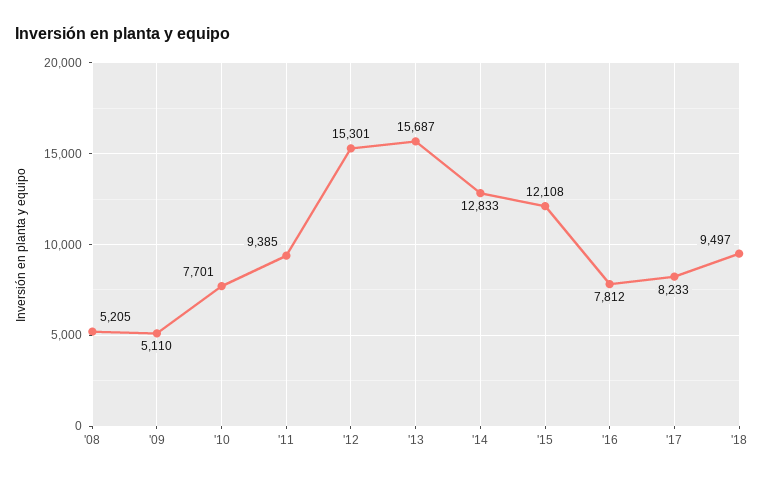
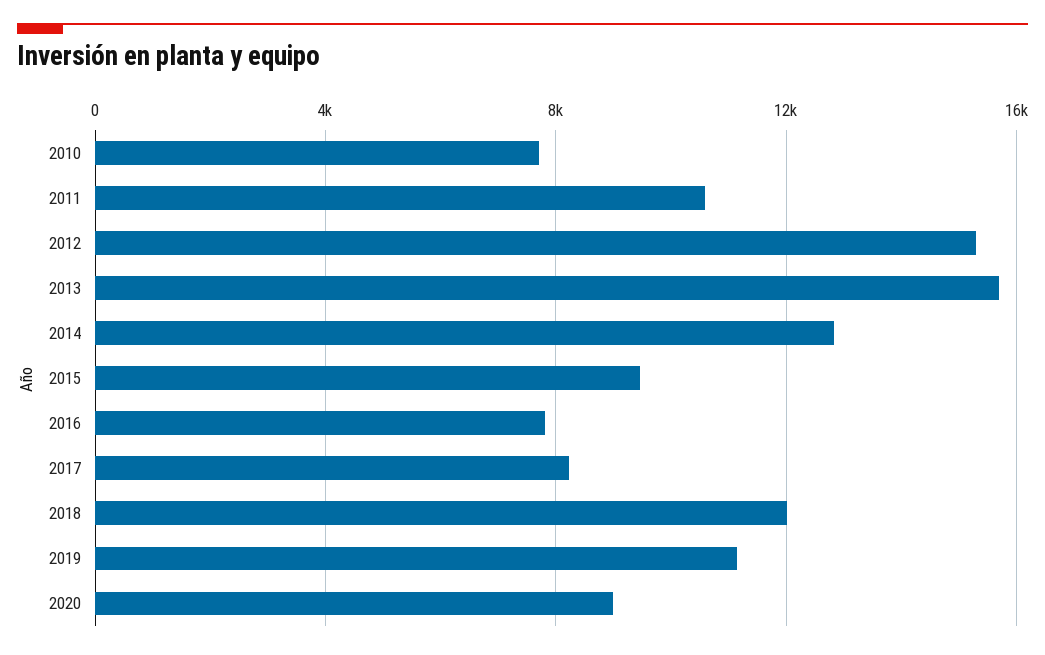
'08: 5205 -> none
'09: 5110 -> none
'11: 9385 -> 10500
'15: 12108 -> 9500
'18: 9497 -> 12000
2019: none -> 11000
2020: none -> 9000

